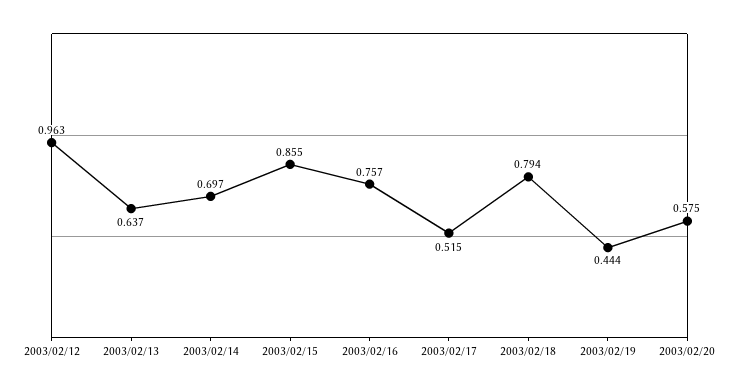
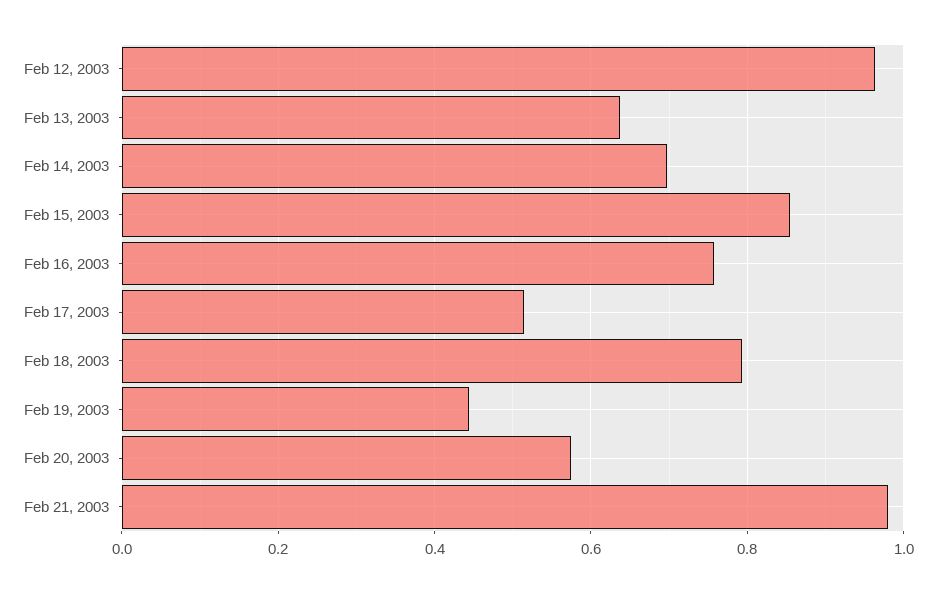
Feb 21, 2003: none -> 0.98

